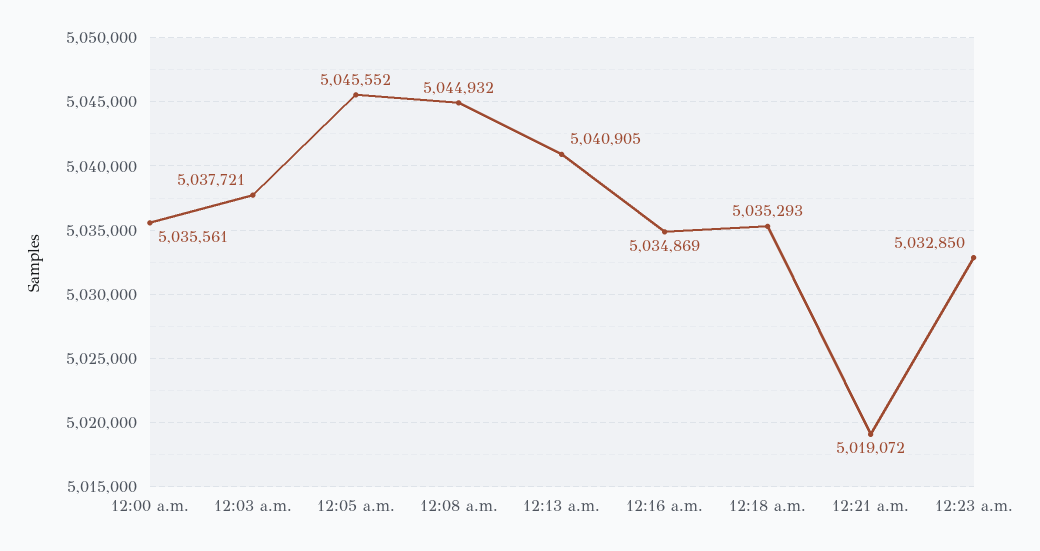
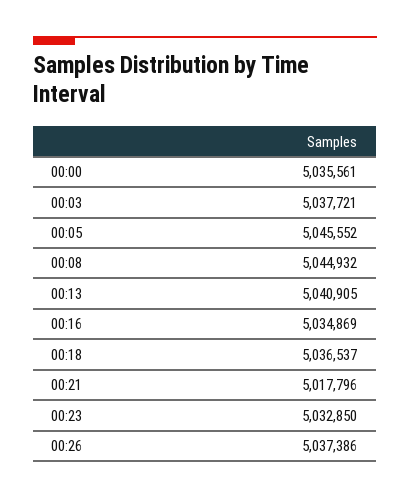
12:18 a.m.: 5035293 -> 5036537
12:21 a.m.: 5019072 -> 5017796
00:26: none -> 5037386

